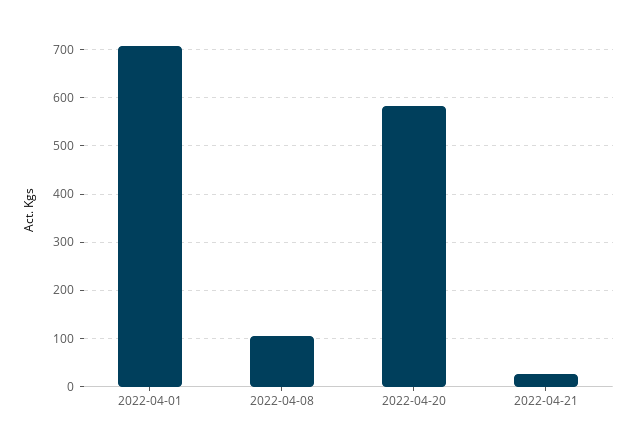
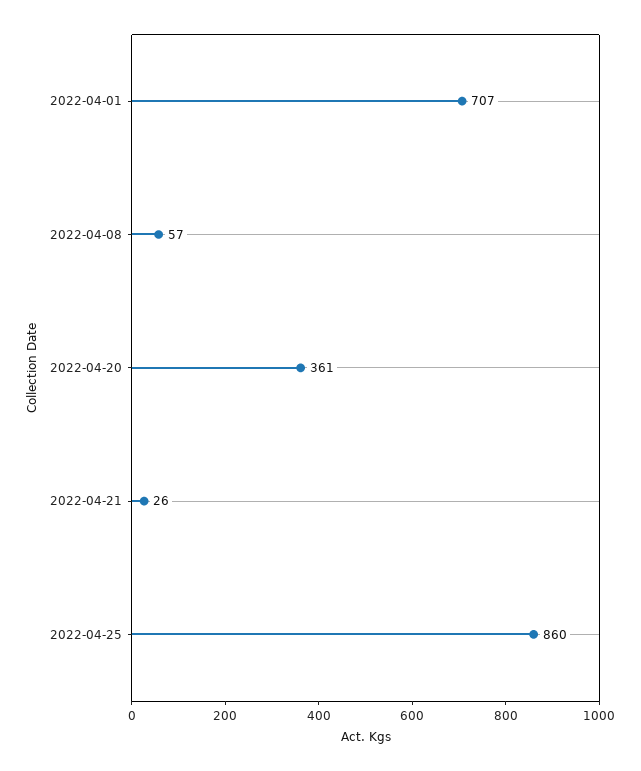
2022-04-08: 100 -> 57
2022-04-20: 580 -> 361
2022-04-25: none -> 860

